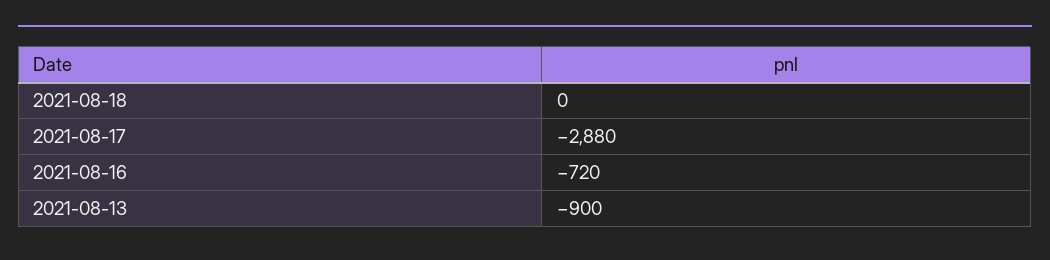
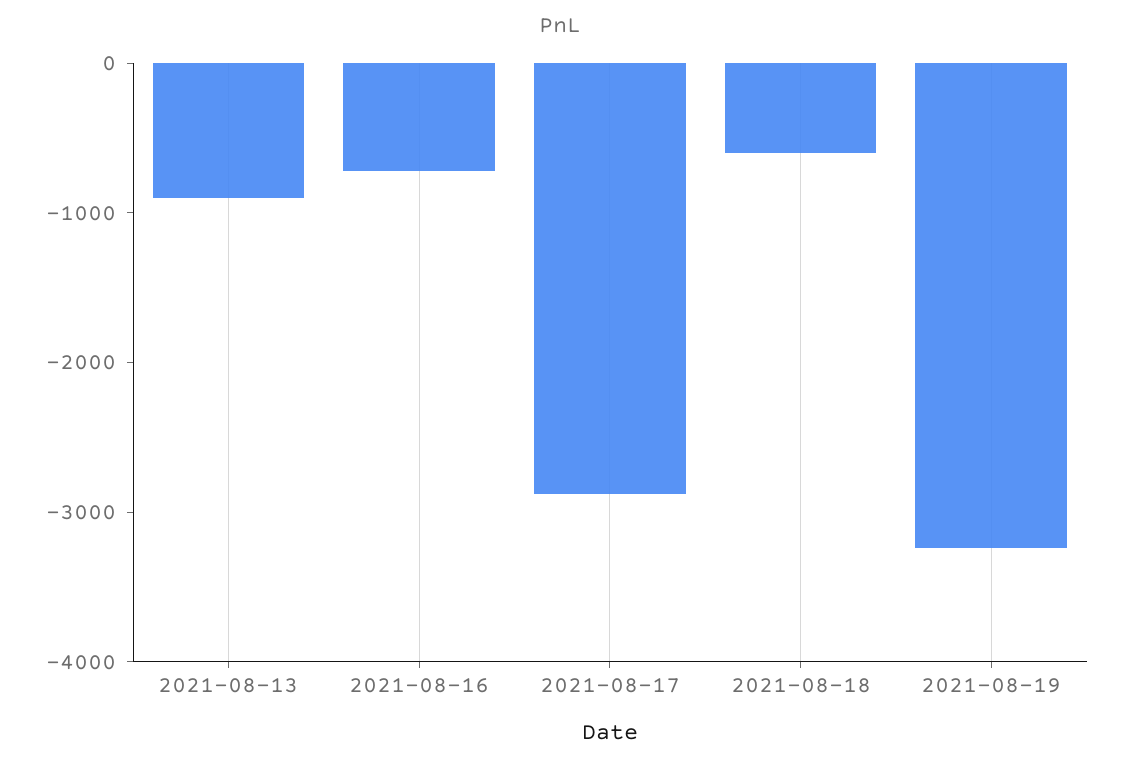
2021-08-18: 0 -> -600
2021-08-19: none -> -3200

